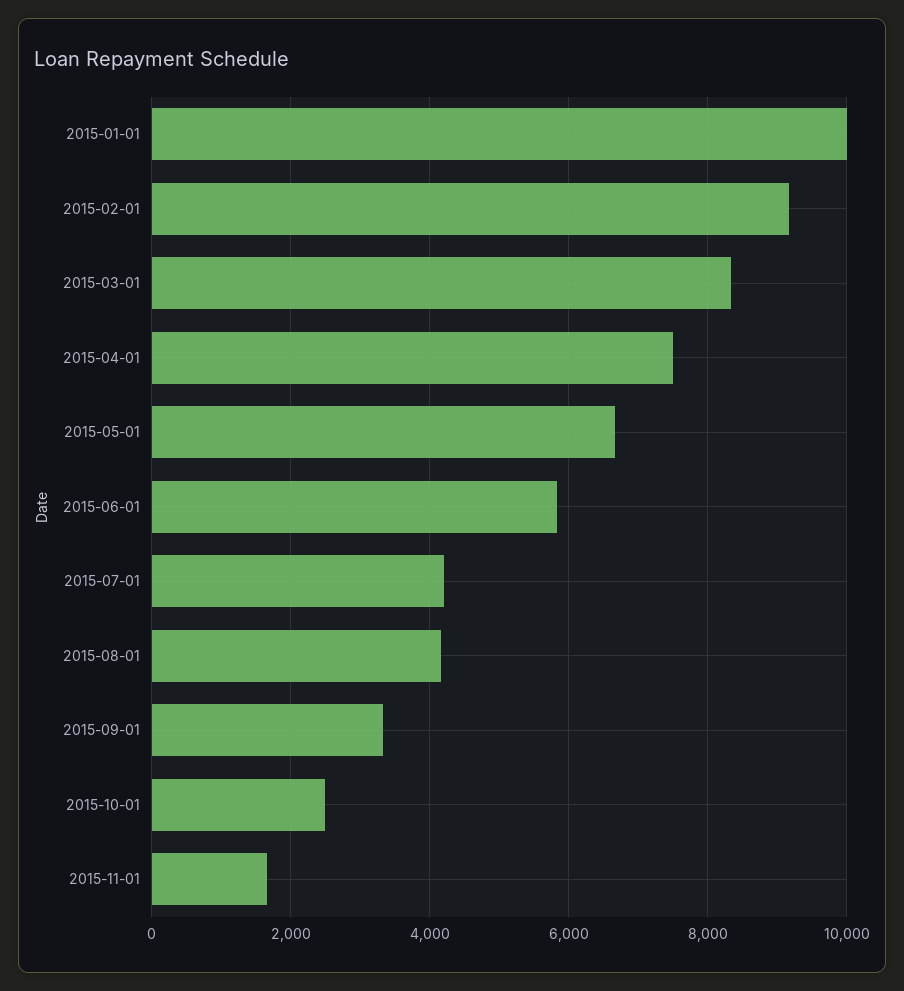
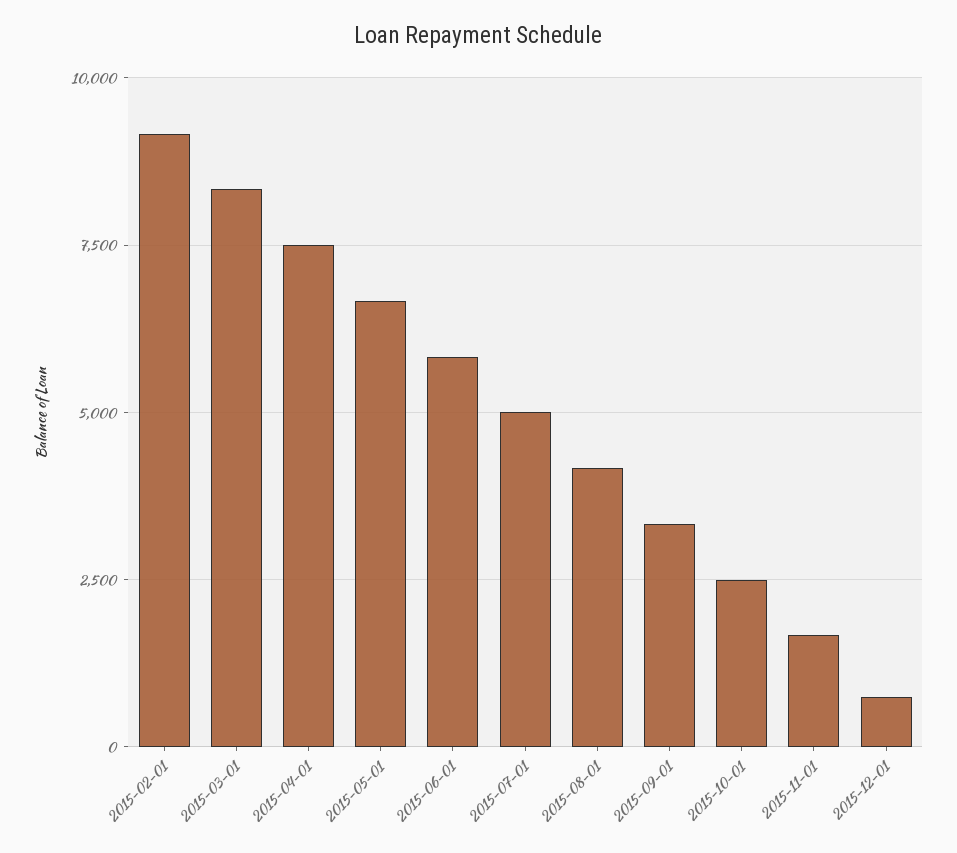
2015-01-01: 10000 -> none
2015-07-01: 4200 -> 5000
2015-12-01: none -> 750

